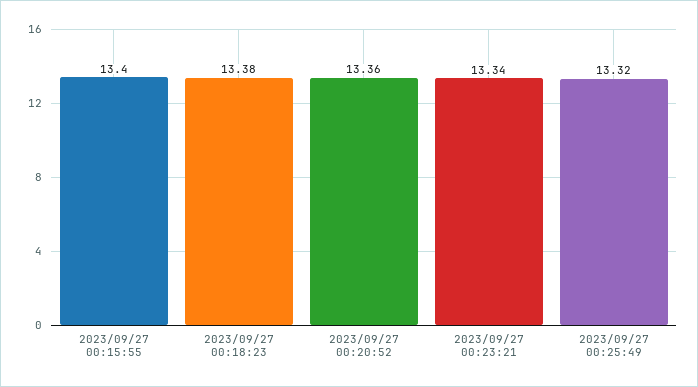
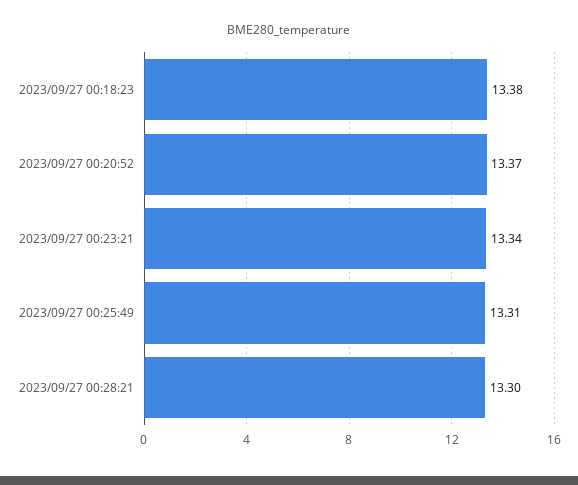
2023/09/27 00:15:55: 13.4 -> none
2023/09/27 00:20:52: 13.36 -> 13.37
2023/09/27 00:25:49: 13.32 -> 13.31
2023/09/27 00:28:21: none -> 13.3

